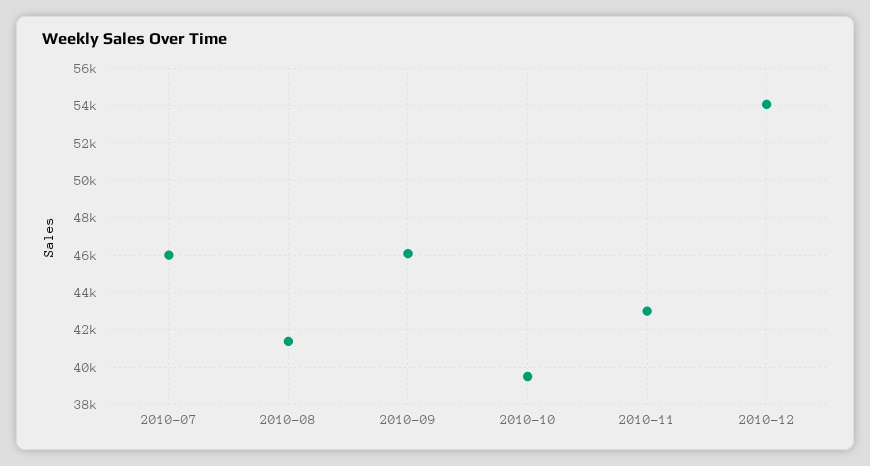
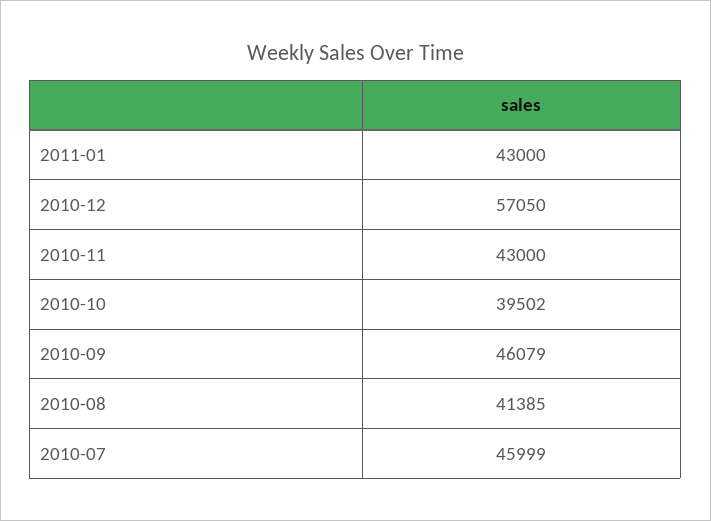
2010-12: 54000 -> 57050
2011-01: none -> 43000

